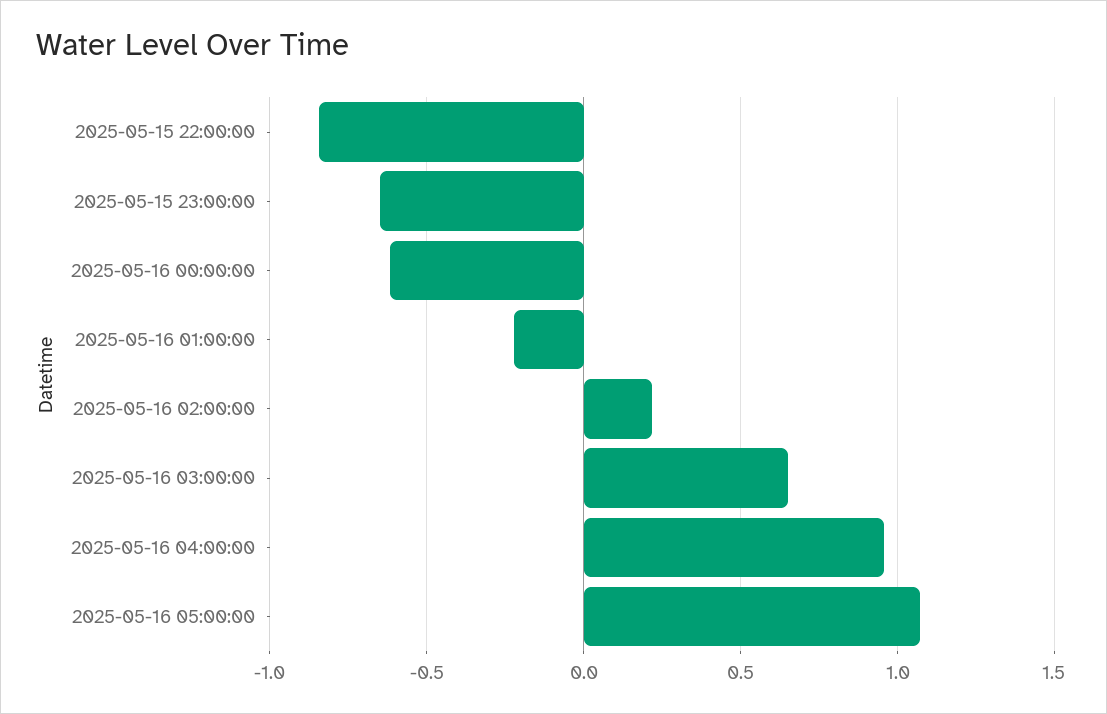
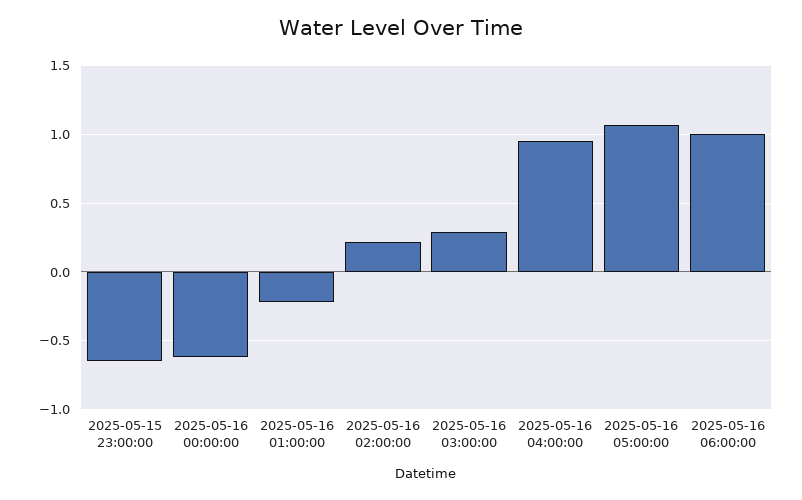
2025-05-15 22:00:00: -0.85 -> none
2025-05-16 03:00:00: 0.65 -> 0.3
2025-05-16 06:00:00: none -> 1

